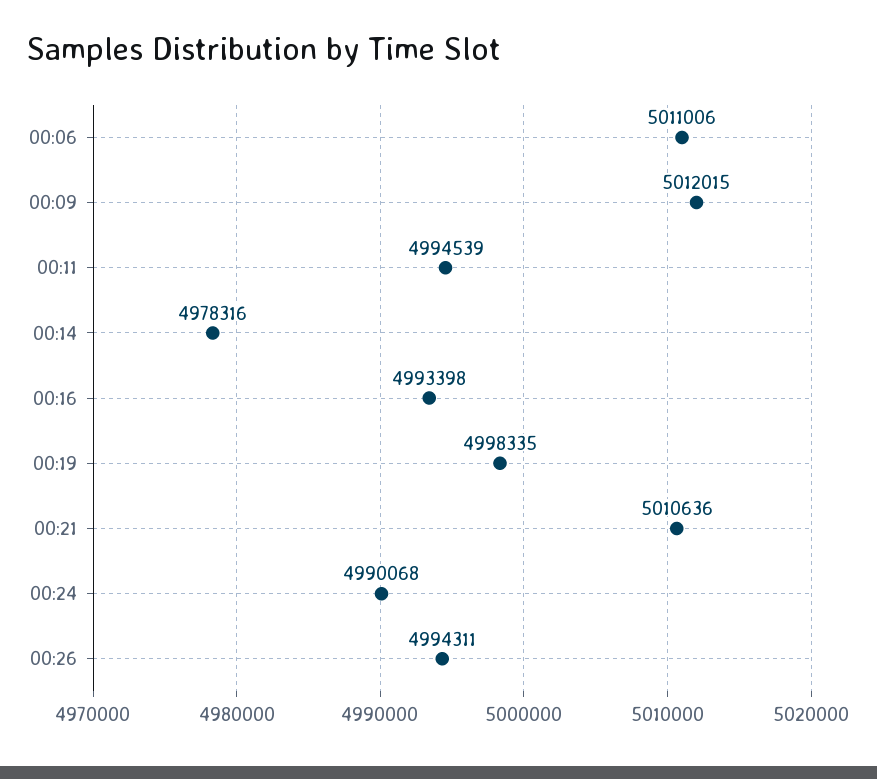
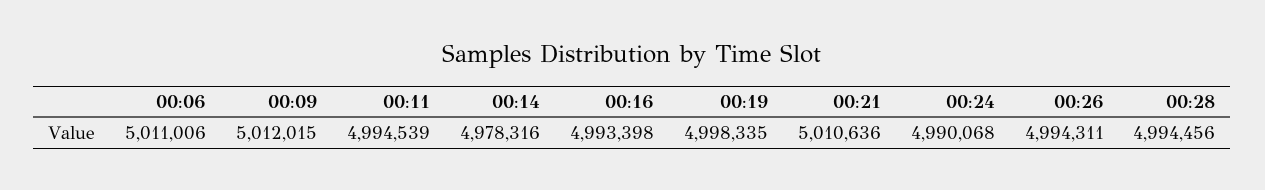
00:28: none -> 4994456

